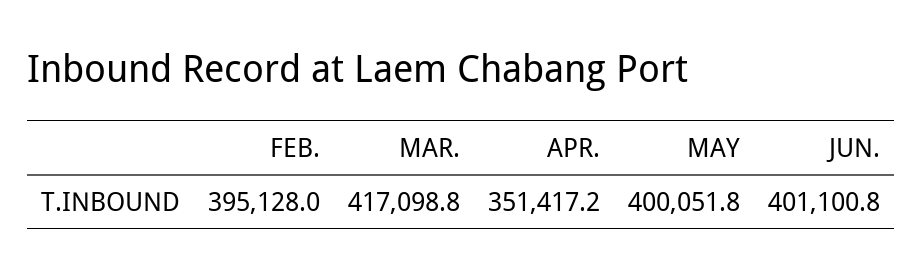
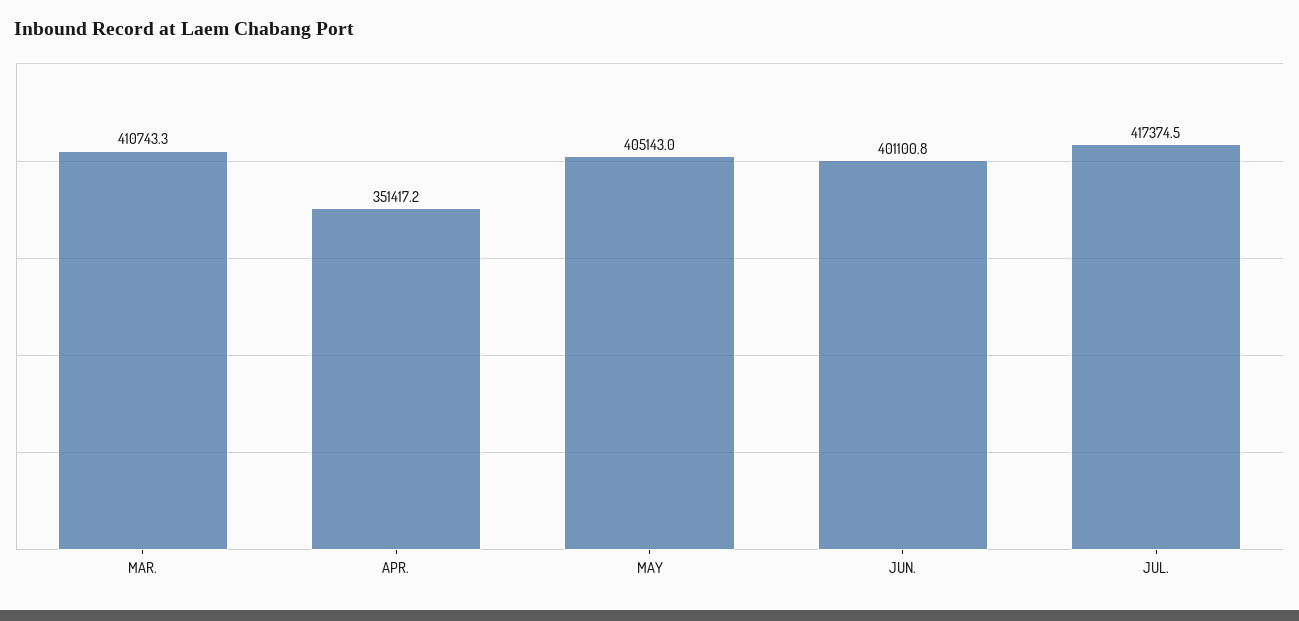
FEB.: 395128 -> none
MAR.: 417098.8 -> 410743.3
MAY: 400051.8 -> 405143
JUL.: none -> 417374.5

